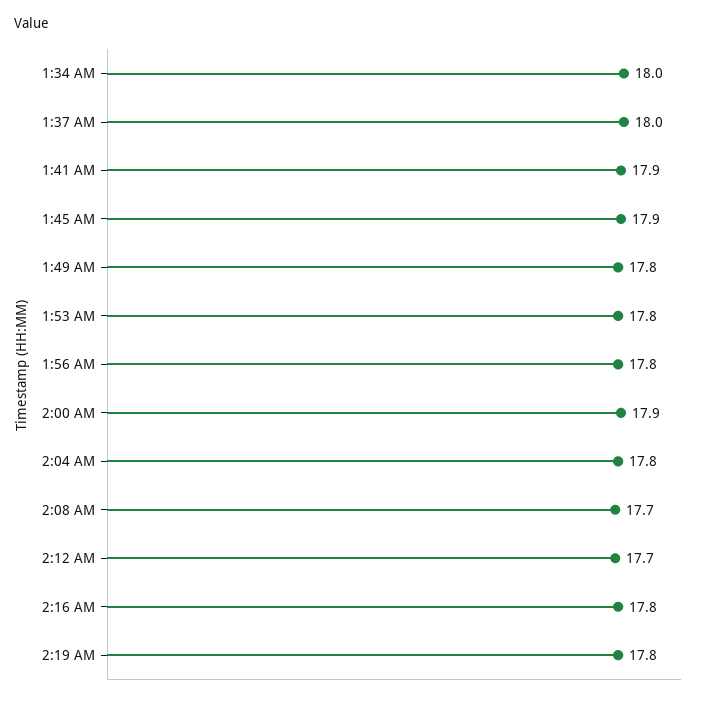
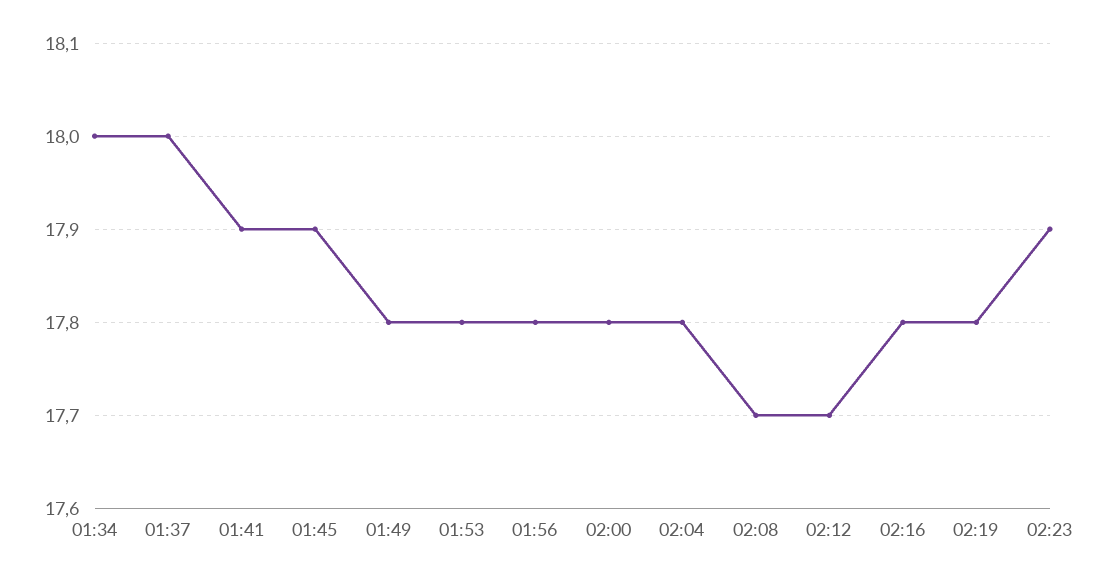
2:00 AM: 17.9 -> 17.8
02:23: none -> 17.9

